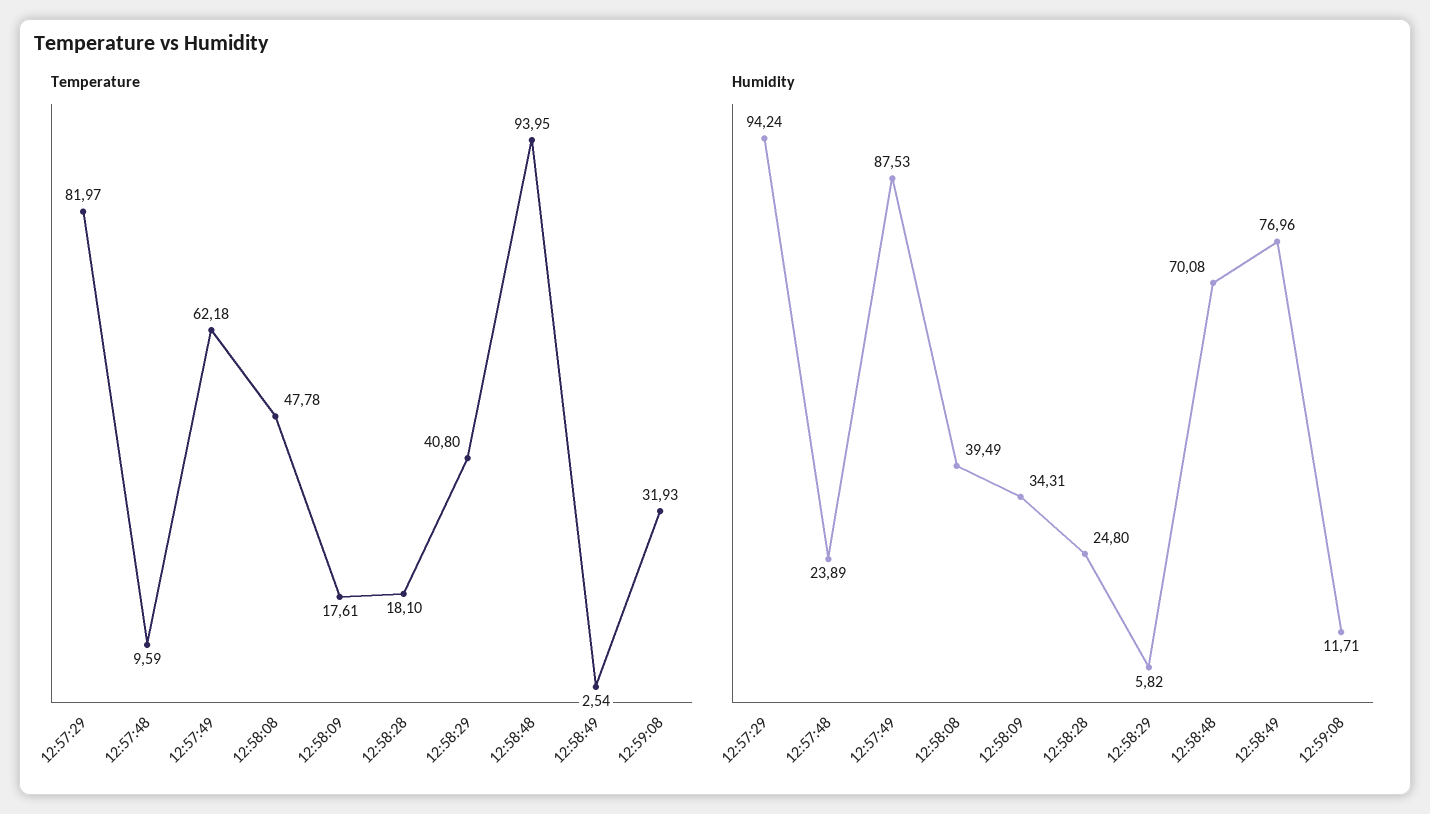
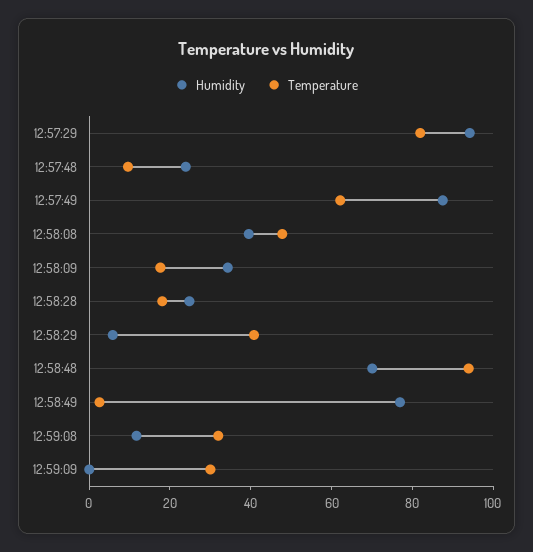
Humidity, 12:59:09: none -> 0
Temperature, 12:59:09: none -> 30

